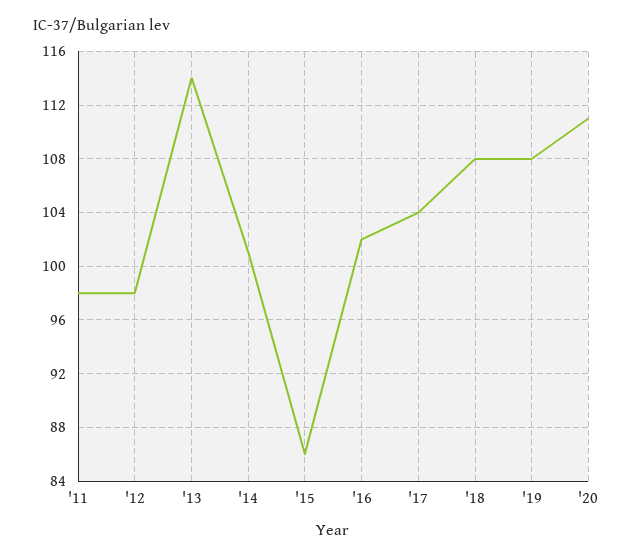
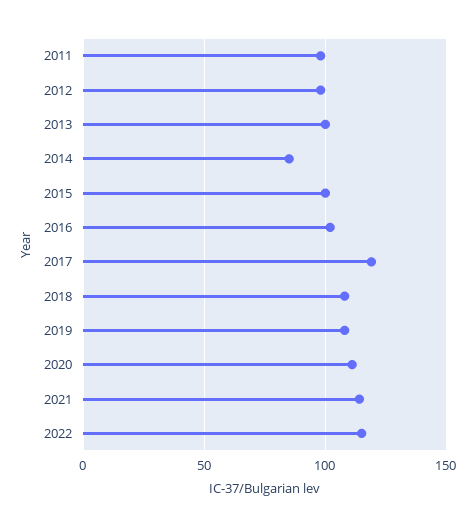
'13: 114 -> 100
'14: 101 -> 85
'15: 86 -> 100
'17: 104 -> 120
2021: none -> 115
2022: none -> 115

